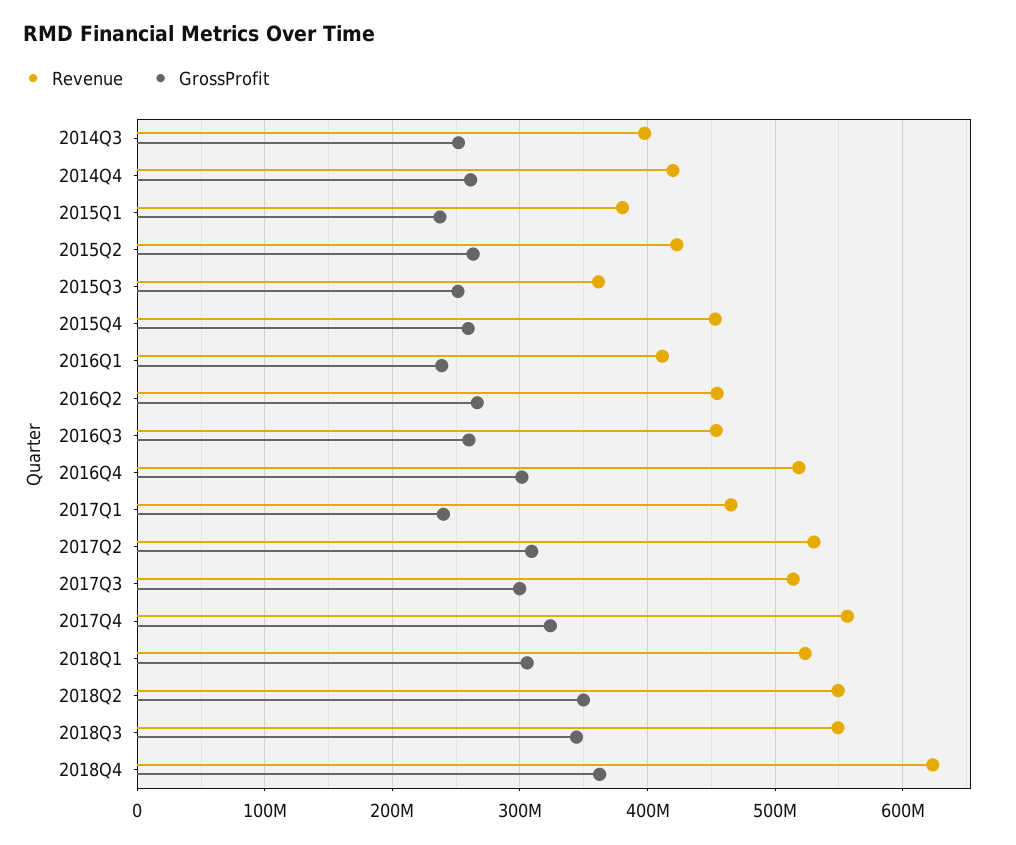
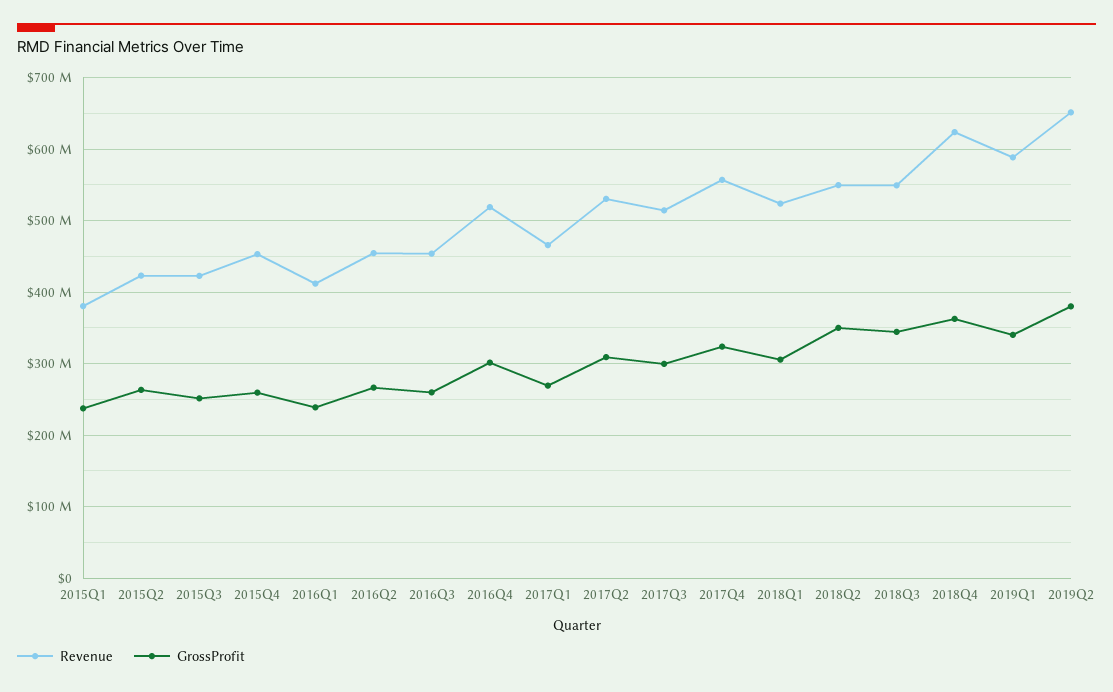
Revenue, 2014Q3: 400000000 -> none
GrossProfit, 2014Q3: 250000000 -> none
Revenue, 2014Q4: 420000000 -> none
GrossProfit, 2014Q4: 260000000 -> none
Revenue, 2015Q3: 360000000 -> 420000000
GrossProfit, 2017Q1: 240000000 -> 270000000
Revenue, 2019Q1: none -> 590000000
GrossProfit, 2019Q1: none -> 340000000
Revenue, 2019Q2: none -> 650000000
GrossProfit, 2019Q2: none -> 380000000

